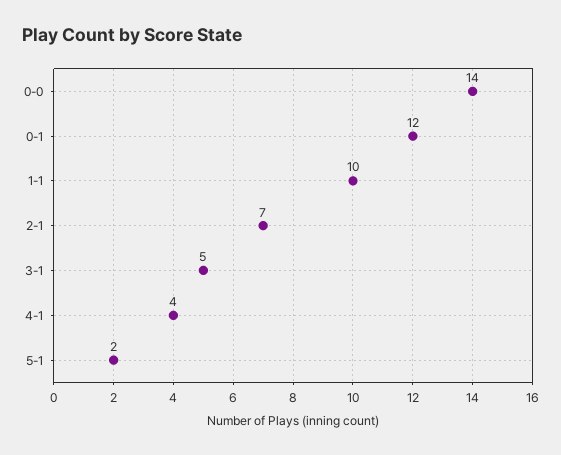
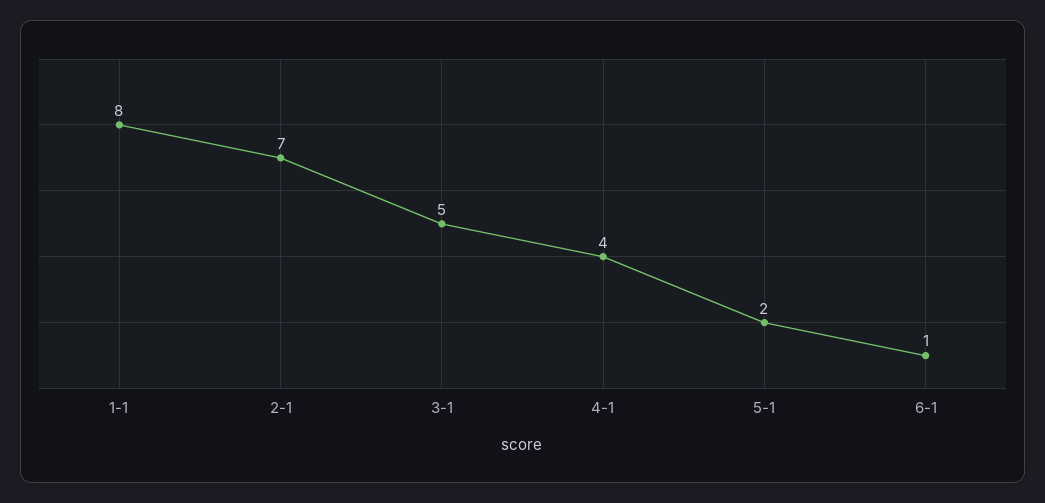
0-0: 14 -> none
0-1: 12 -> none
1-1: 10 -> 8
6-1: none -> 1

